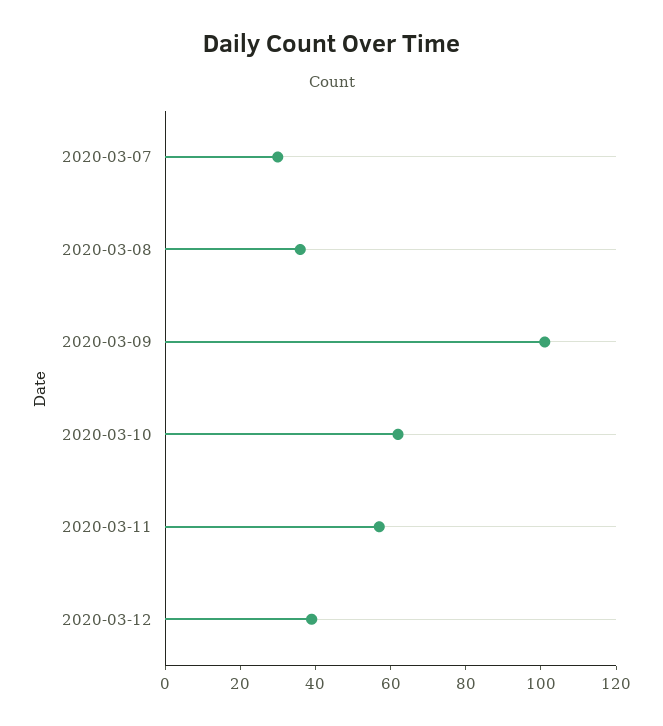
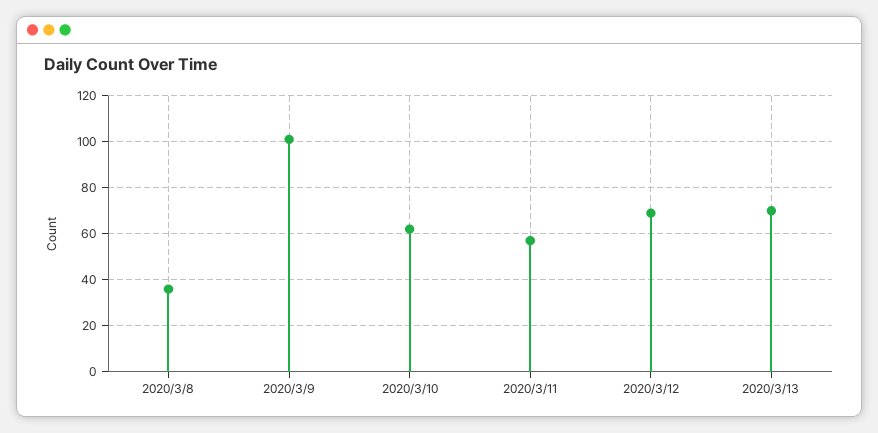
2020-03-07: 30 -> none
2020-03-12: 40 -> 70
2020/3/13: none -> 70

